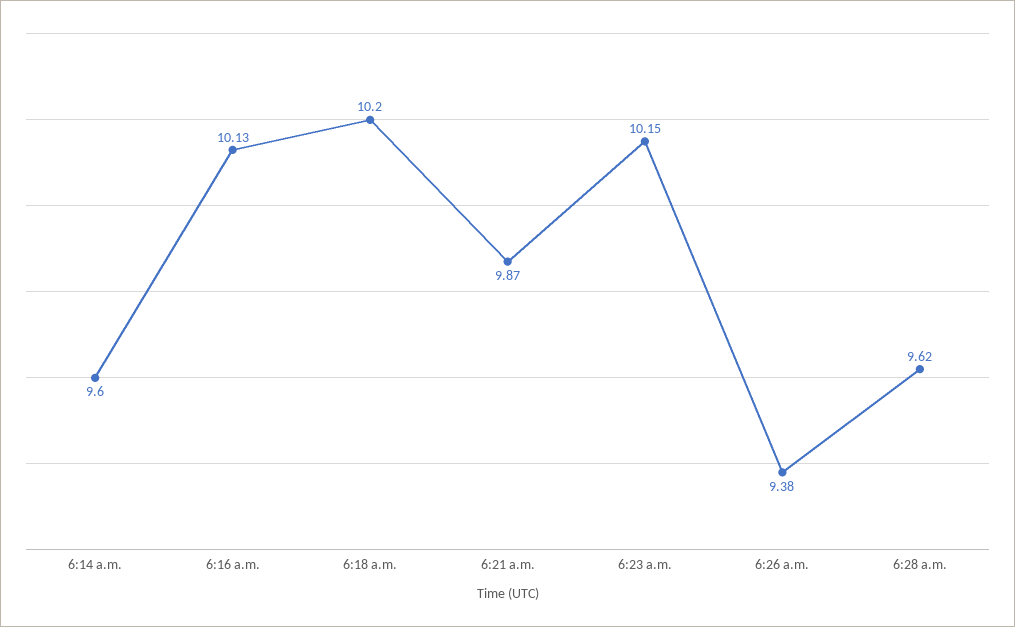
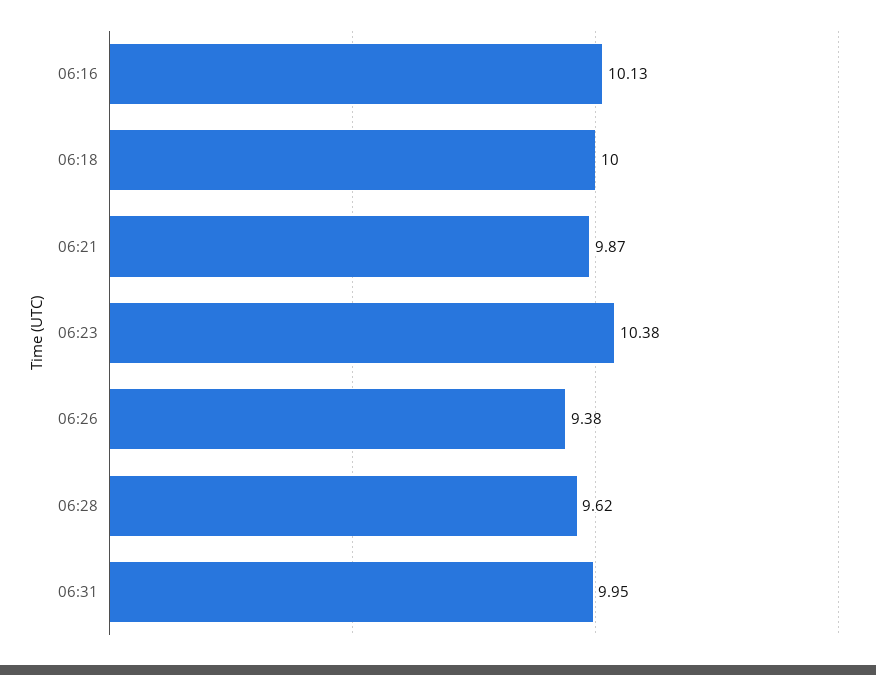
6:14 a.m.: 9.6 -> none
6:18 a.m.: 10.2 -> 10
6:23 a.m.: 10.15 -> 10.38
06:31: none -> 9.95

